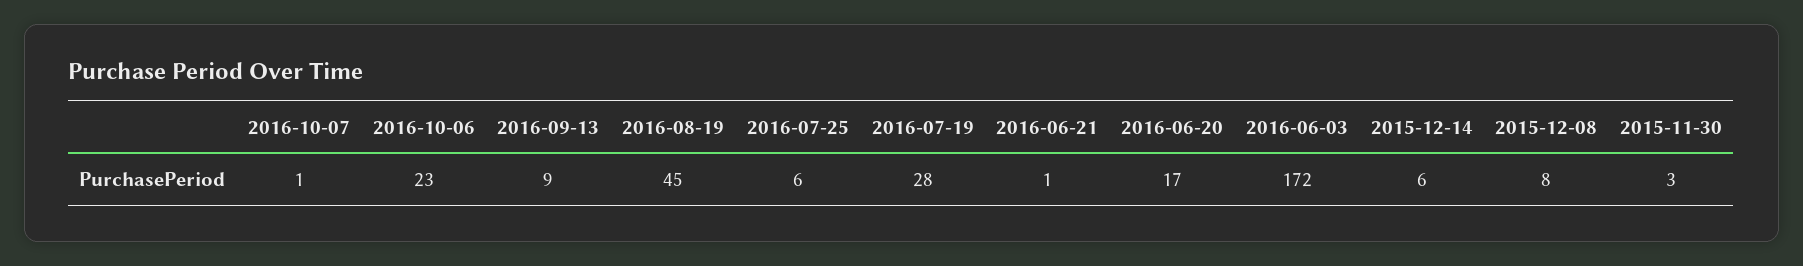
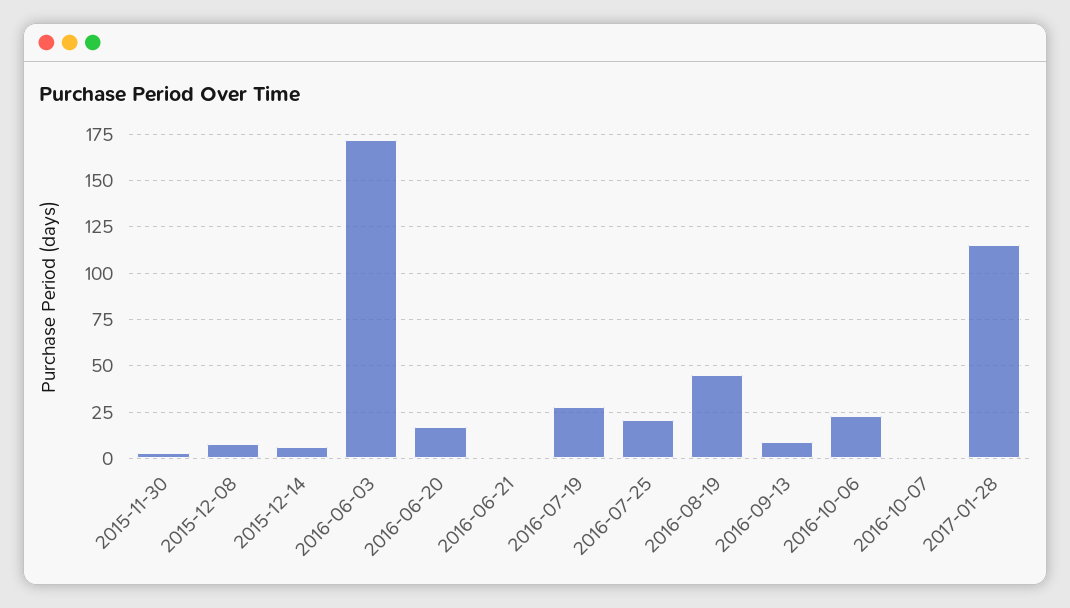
2016-07-25: 6 -> 20
2017-01-28: none -> 115

